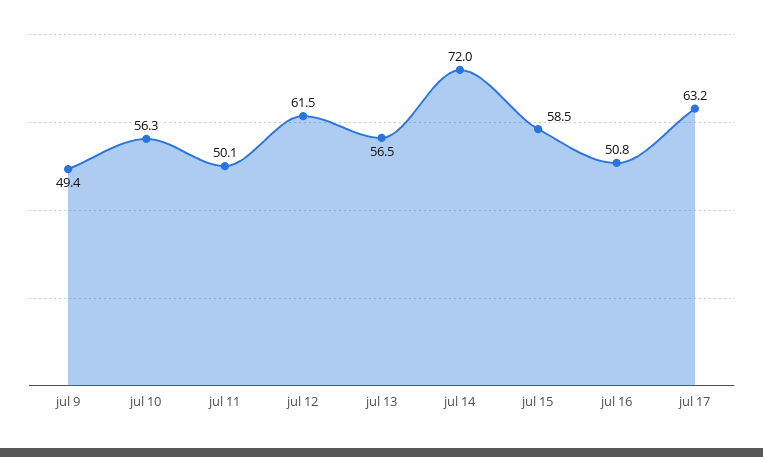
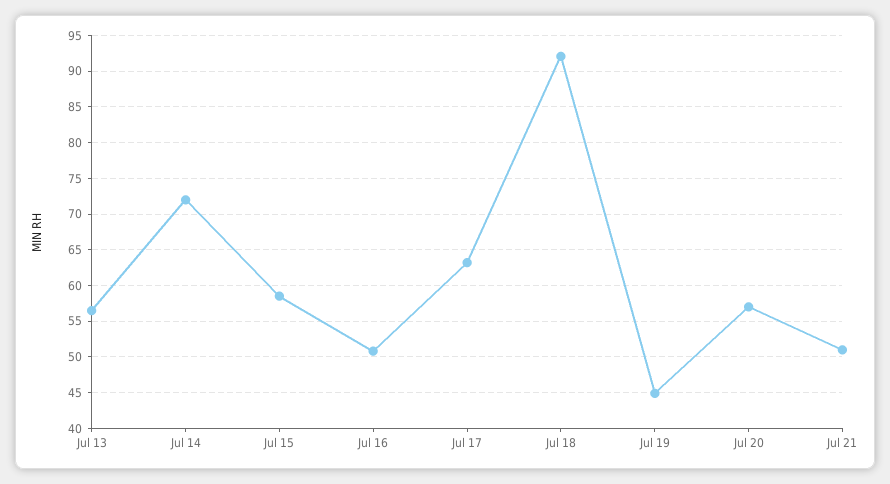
jul 9: 49.4 -> none
jul 10: 56.3 -> none
jul 11: 50.1 -> none
jul 12: 61.5 -> none
Jul 18: none -> 92
Jul 19: none -> 45
Jul 20: none -> 57
Jul 21: none -> 51

